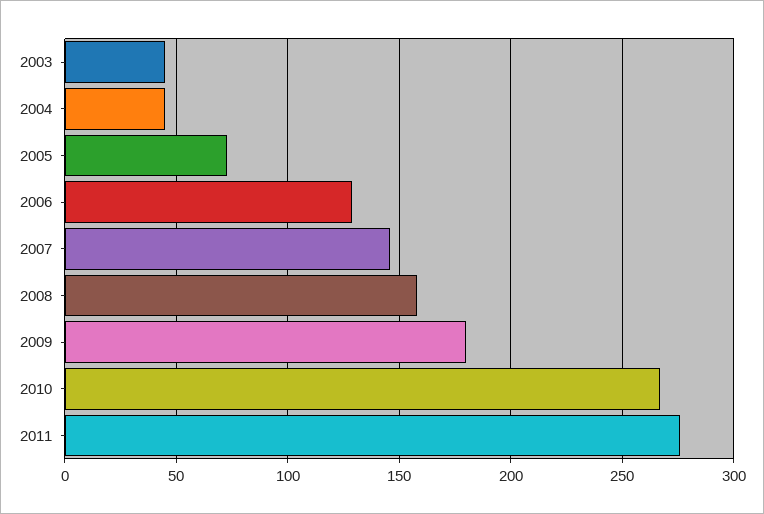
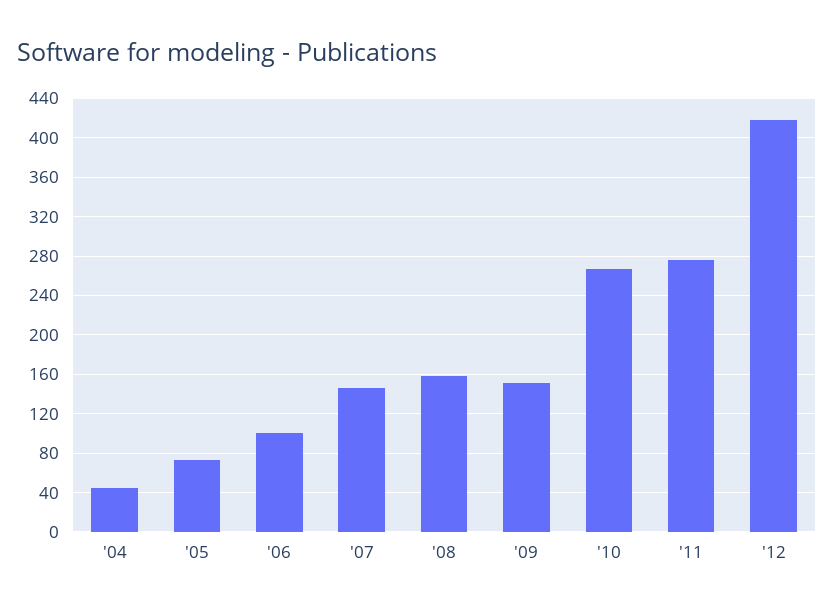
2003: 45 -> none
2006: 130 -> 100
2009: 180 -> 150
'12: none -> 420

